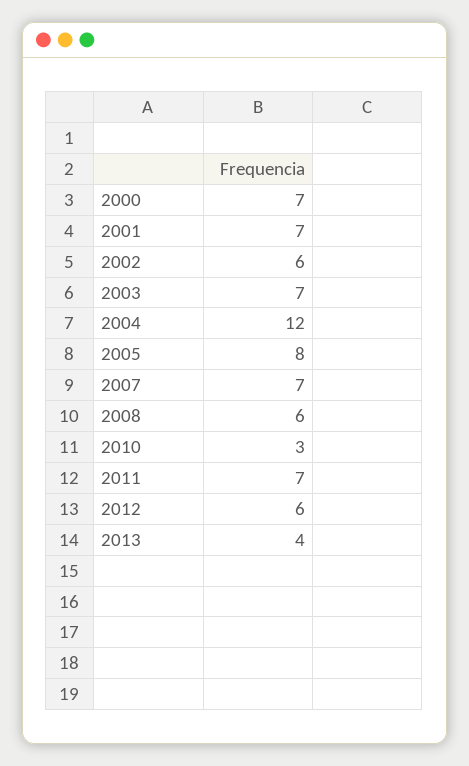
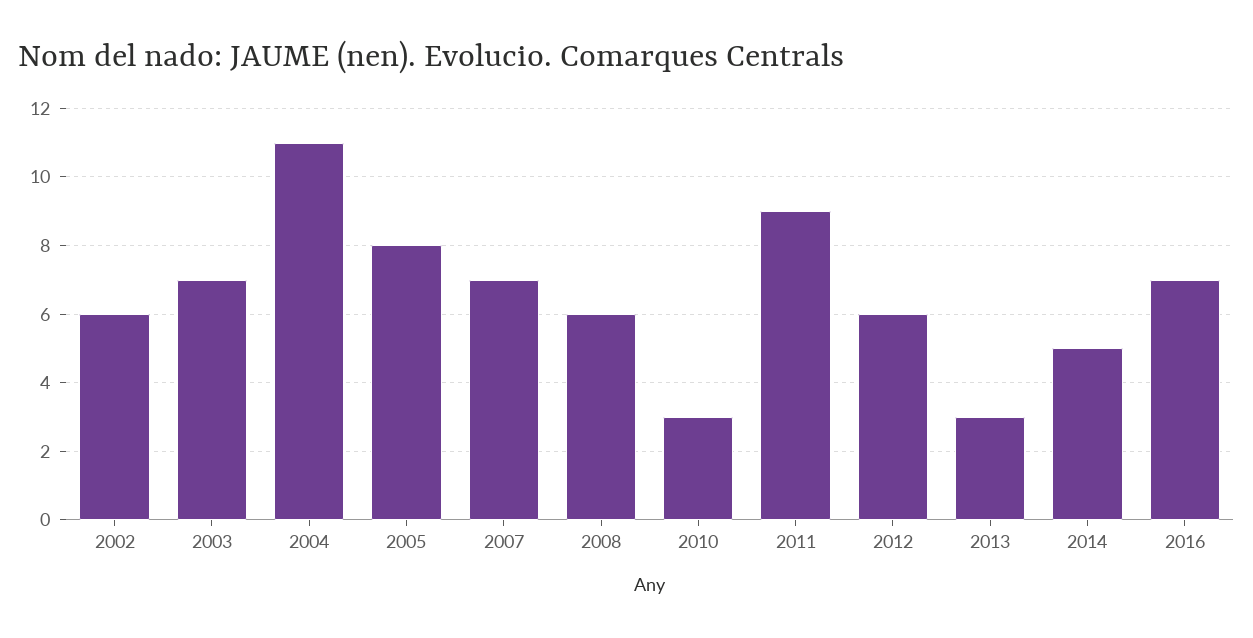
2000: 7 -> none
2001: 7 -> none
2004: 12 -> 11
2011: 7 -> 9
2013: 4 -> 3
2014: none -> 5
2016: none -> 7

